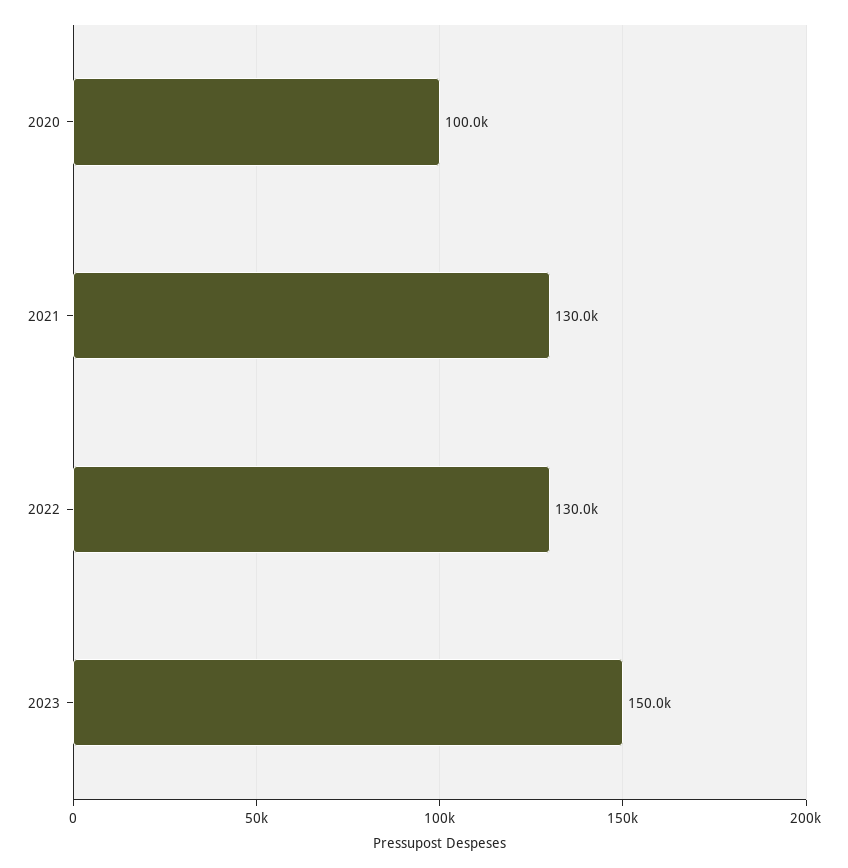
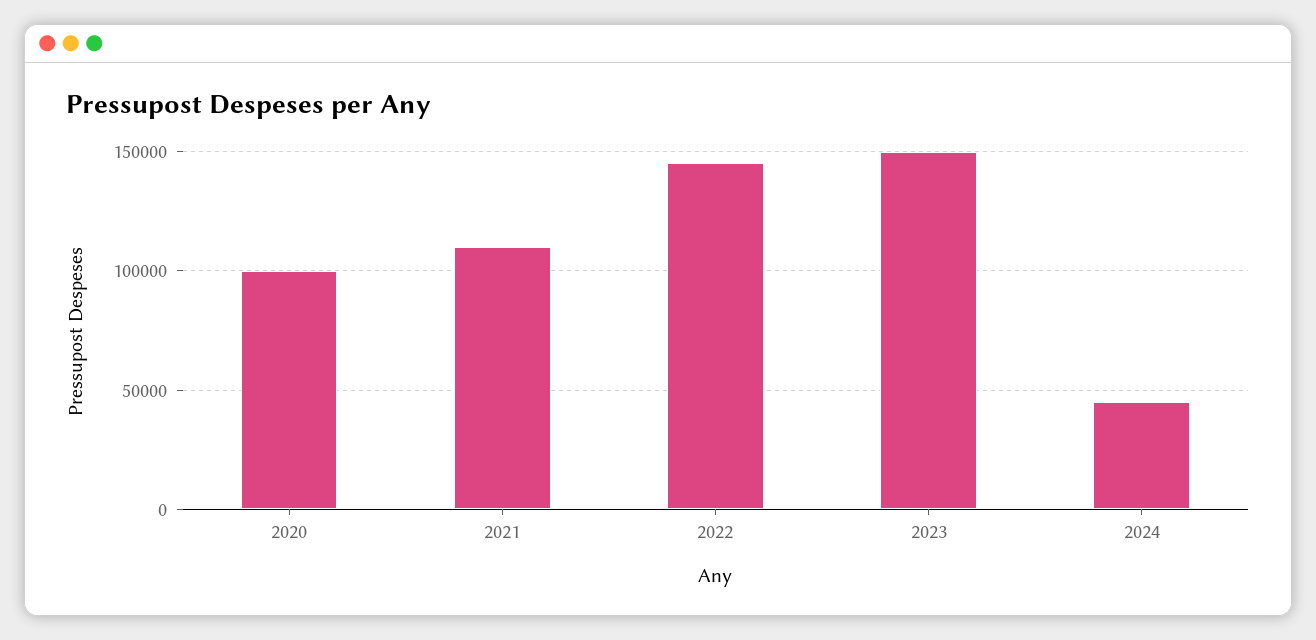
2021: 130000 -> 110000
2022: 130000 -> 145000
2024: none -> 45000

